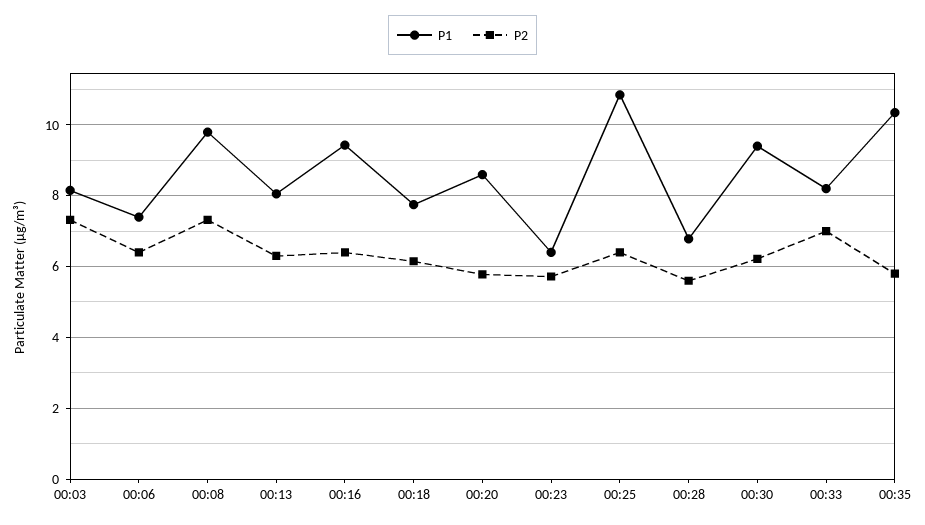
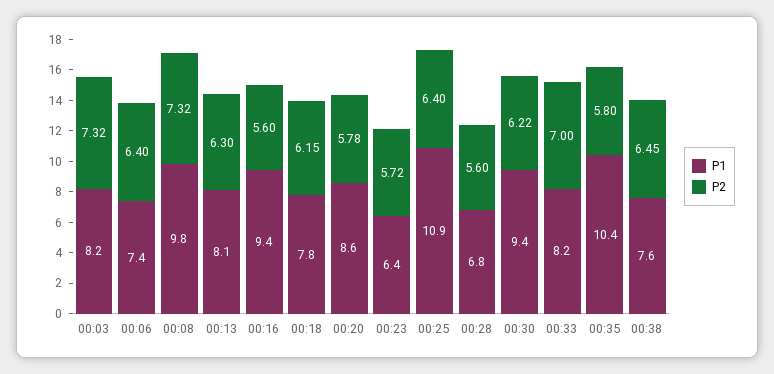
P2, 00:16: 6.4 -> 5.6
P1, 00:38: none -> 7.6
P2, 00:38: none -> 6.45

